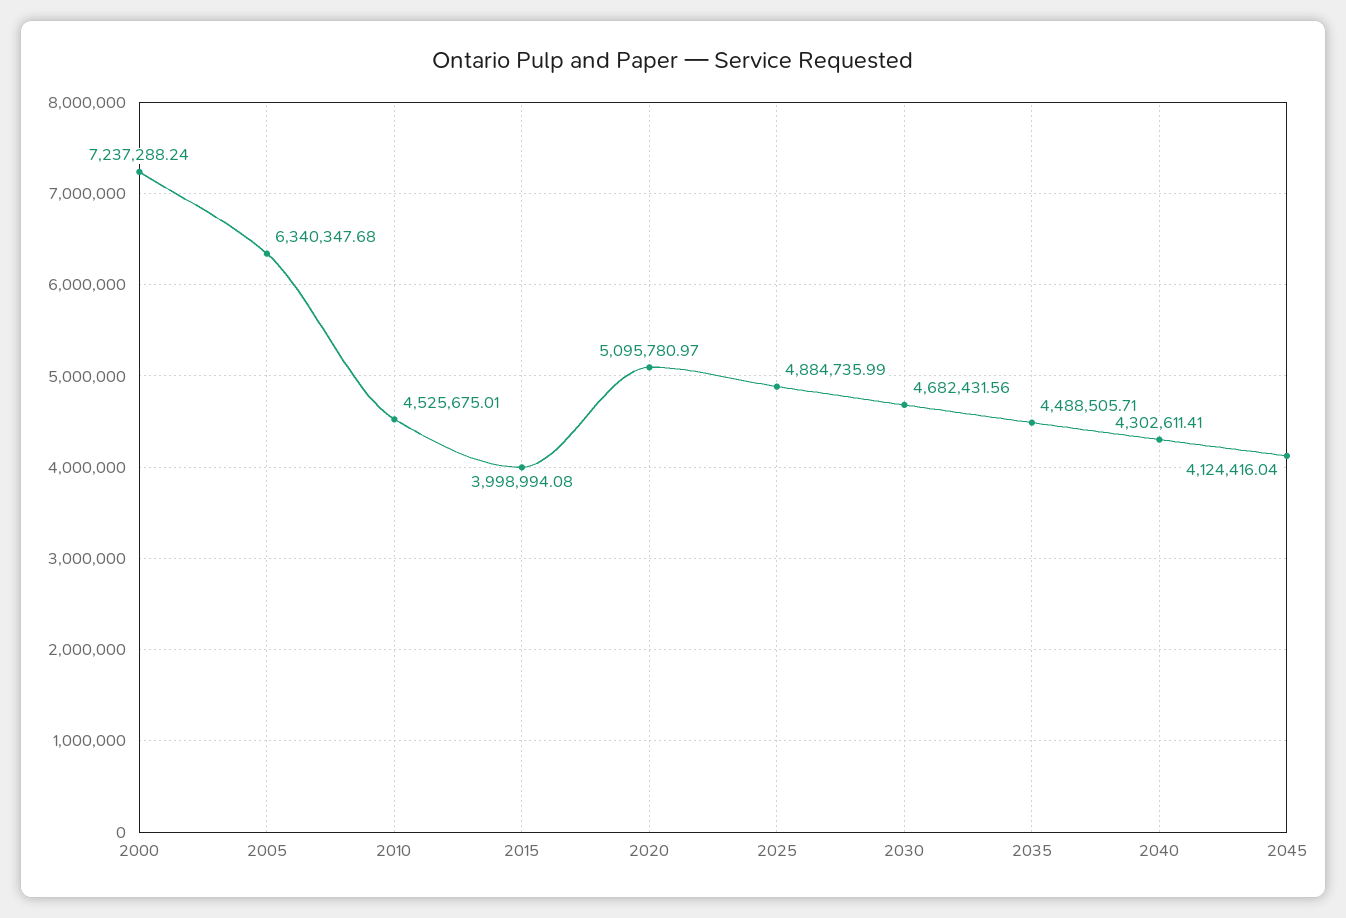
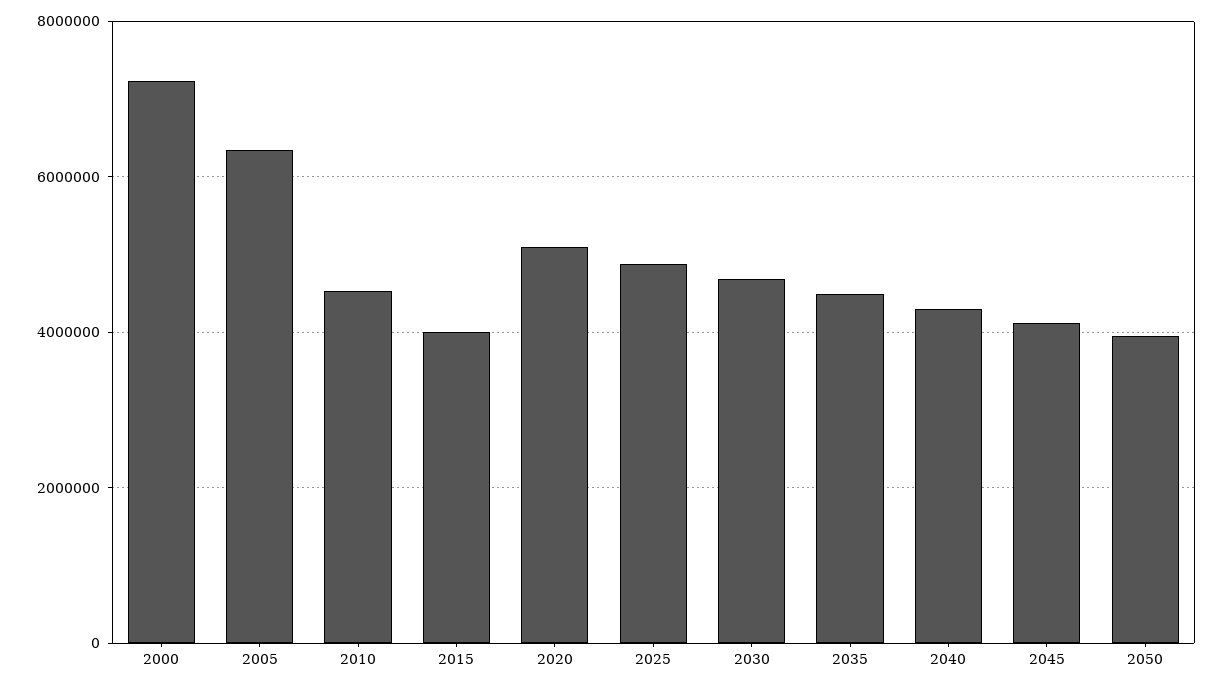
2050: none -> 4000000

